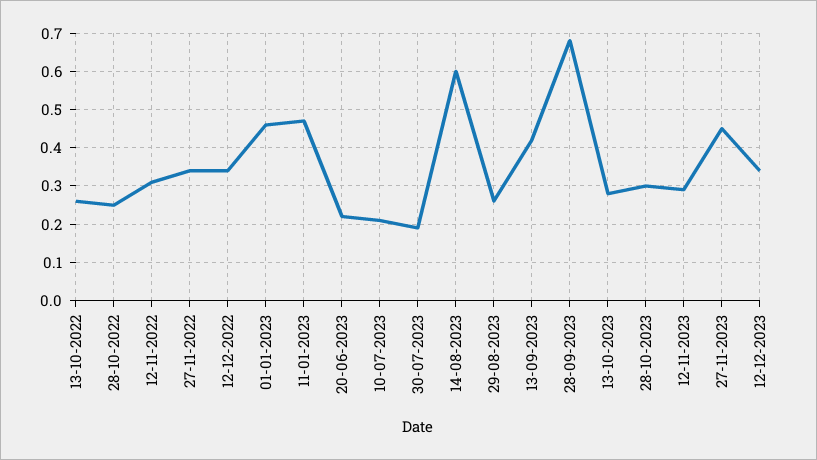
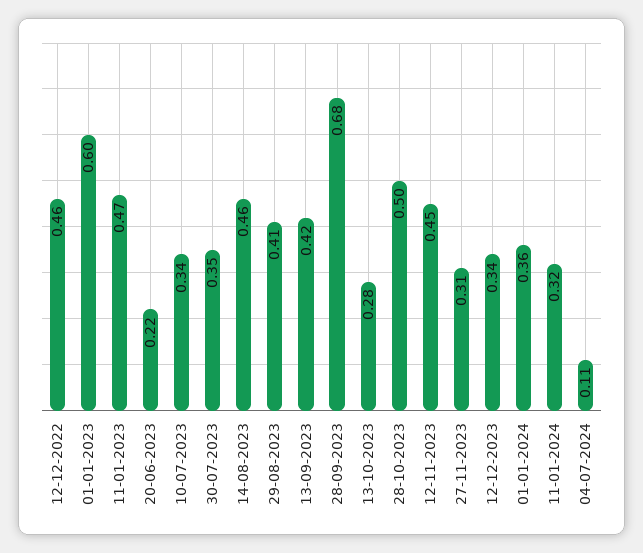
13-10-2022: 0.25 -> none
28-10-2022: 0.25 -> none
12-11-2022: 0.3 -> none
27-11-2022: 0.35 -> none
12-12-2022: 0.35 -> 0.46
01-01-2023: 0.45 -> 0.6
10-07-2023: 0.2 -> 0.34
30-07-2023: 0.2 -> 0.35
14-08-2023: 0.6 -> 0.46
29-08-2023: 0.25 -> 0.41
28-10-2023: 0.3 -> 0.5
12-11-2023: 0.3 -> 0.45
27-11-2023: 0.45 -> 0.31
01-01-2024: none -> 0.36
11-01-2024: none -> 0.32
04-07-2024: none -> 0.11

